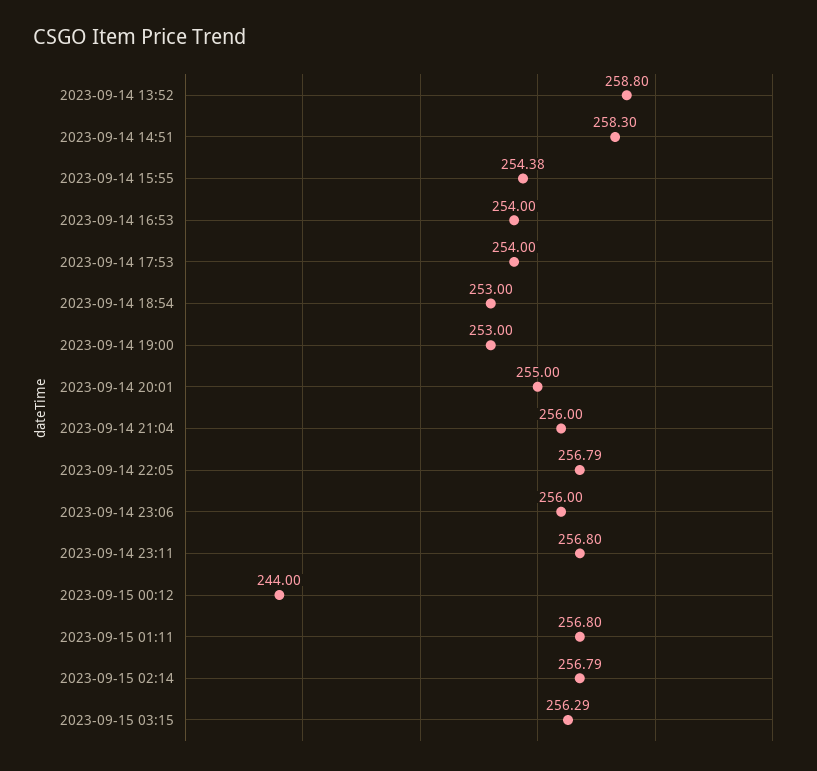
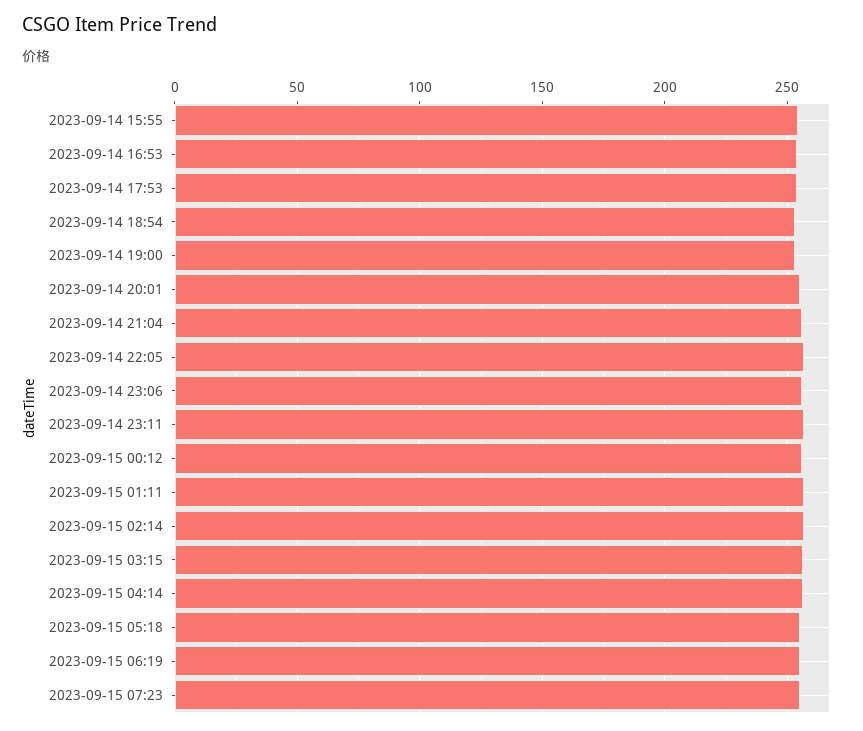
2023-09-14 13:52: 258.8 -> none
2023-09-14 14:51: 258.3 -> none
2023-09-15 00:12: 244 -> 255
2023-09-15 04:14: none -> 255
2023-09-15 05:18: none -> 255
2023-09-15 06:19: none -> 255
2023-09-15 07:23: none -> 255

